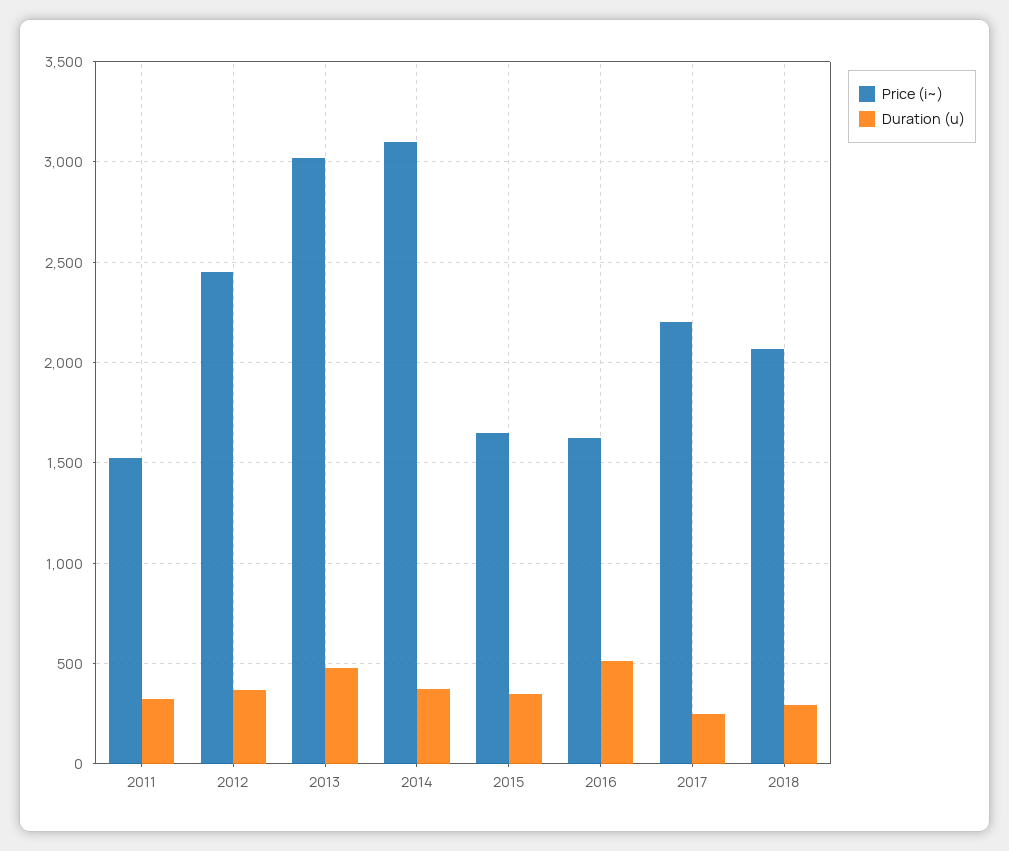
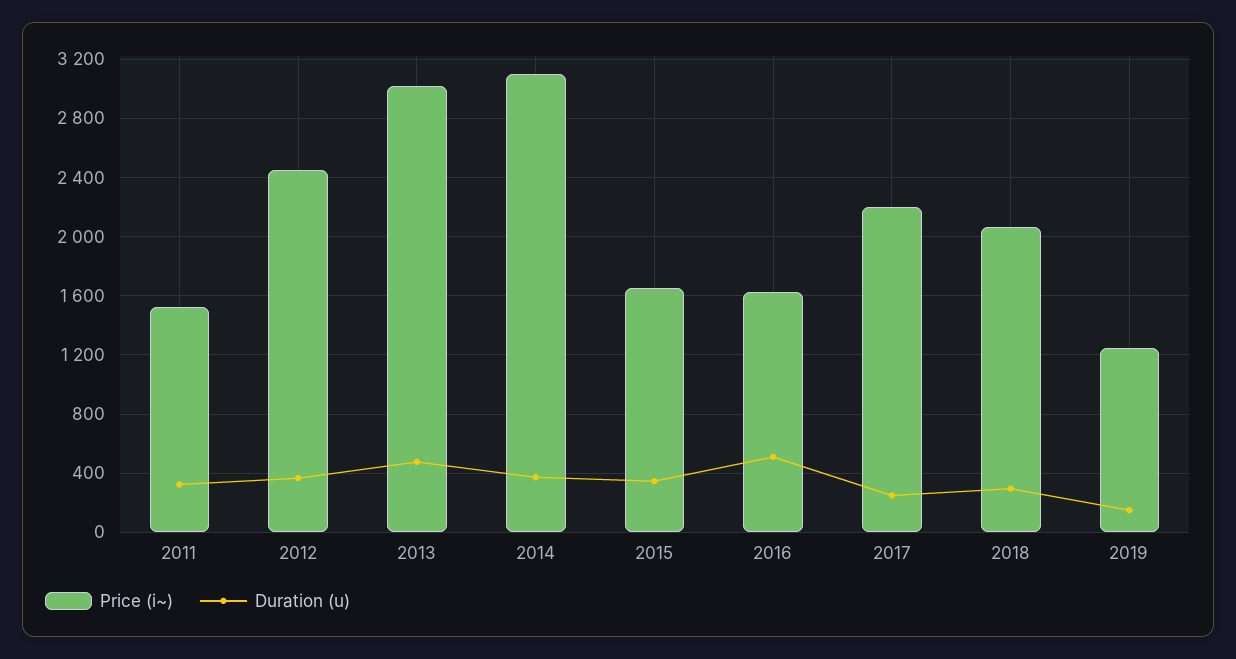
Price (i~), 2019: none -> 1250
Duration (u), 2019: none -> 150

